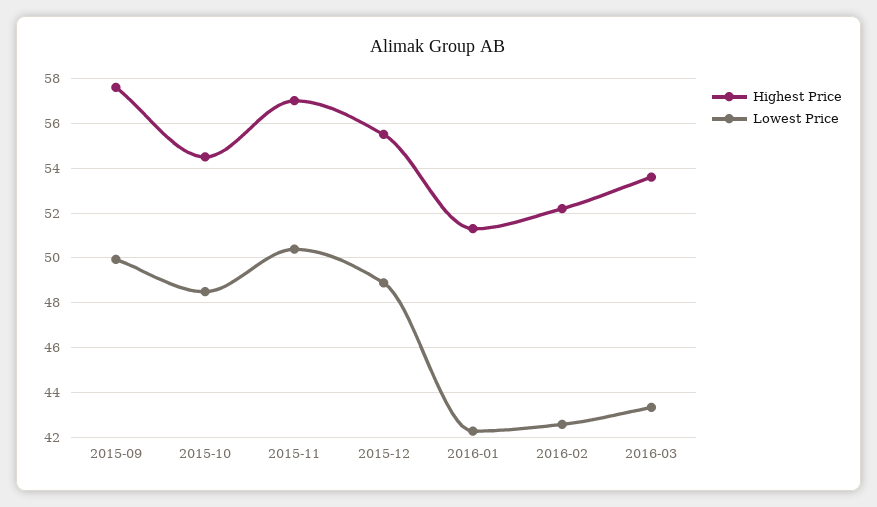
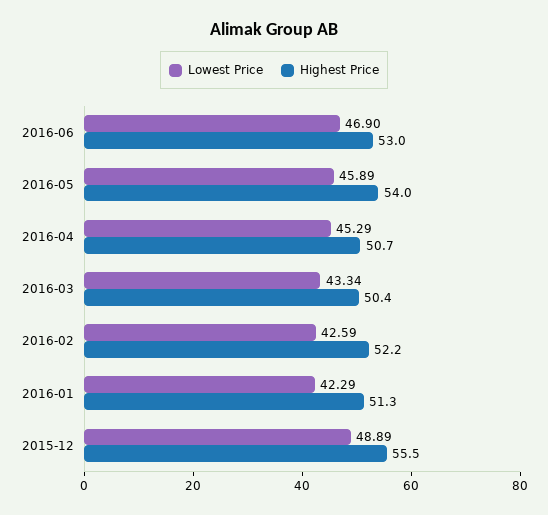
Highest Price, 2015-09: 57.5 -> none
Lowest Price, 2015-09: 50 -> none
Highest Price, 2015-10: 54.5 -> none
Lowest Price, 2015-10: 48.5 -> none
Highest Price, 2015-11: 57 -> none
Lowest Price, 2015-11: 50.5 -> none
Highest Price, 2016-03: 53.5 -> 50.4
Lowest Price, 2016-06: none -> 46.9
Highest Price, 2016-06: none -> 53
Lowest Price, 2016-05: none -> 45.89
Highest Price, 2016-05: none -> 54
Lowest Price, 2016-04: none -> 45.29
Highest Price, 2016-04: none -> 50.7

